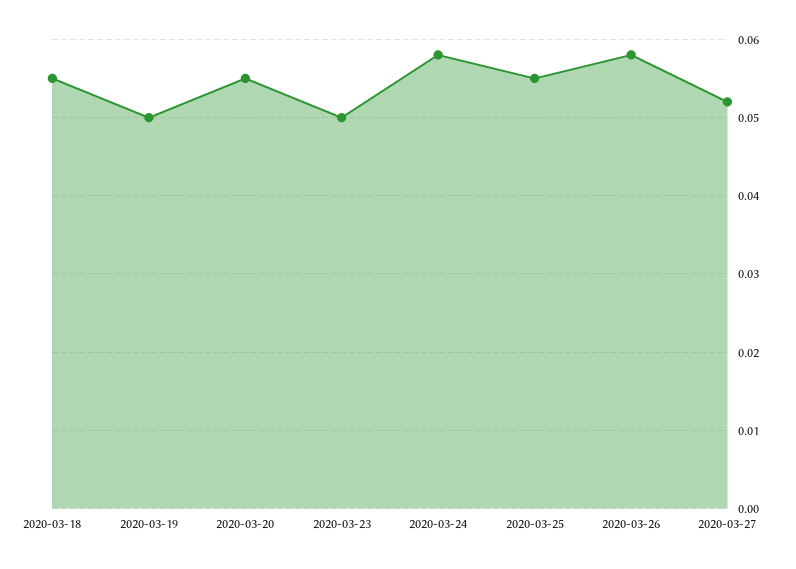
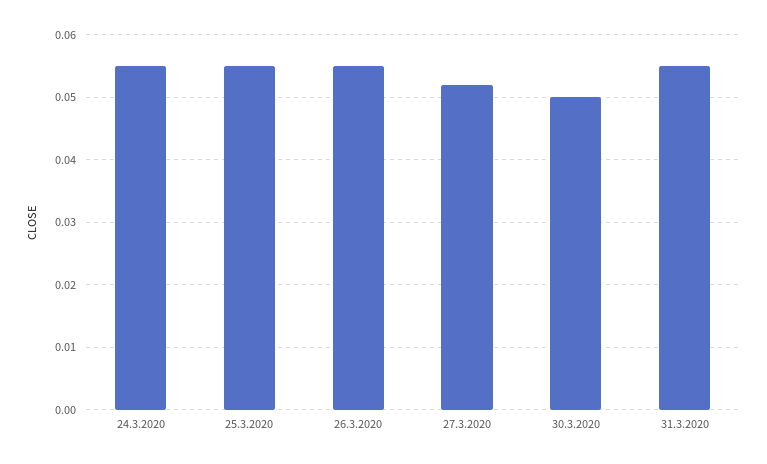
2020-03-18: 0.055 -> none
2020-03-19: 0.05 -> none
2020-03-20: 0.055 -> none
2020-03-23: 0.05 -> none
2020-03-24: 0.058 -> 0.055
2020-03-26: 0.058 -> 0.055
30.3.2020: none -> 0.05
31.3.2020: none -> 0.055

